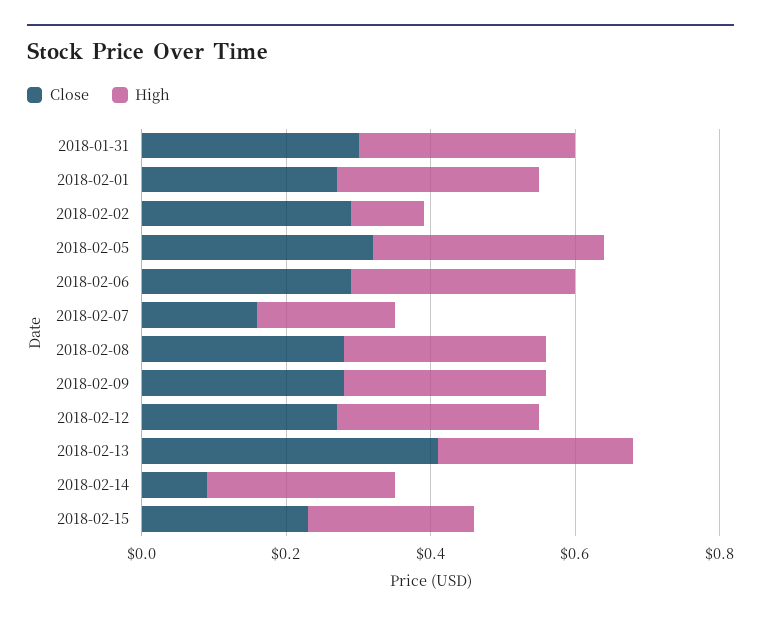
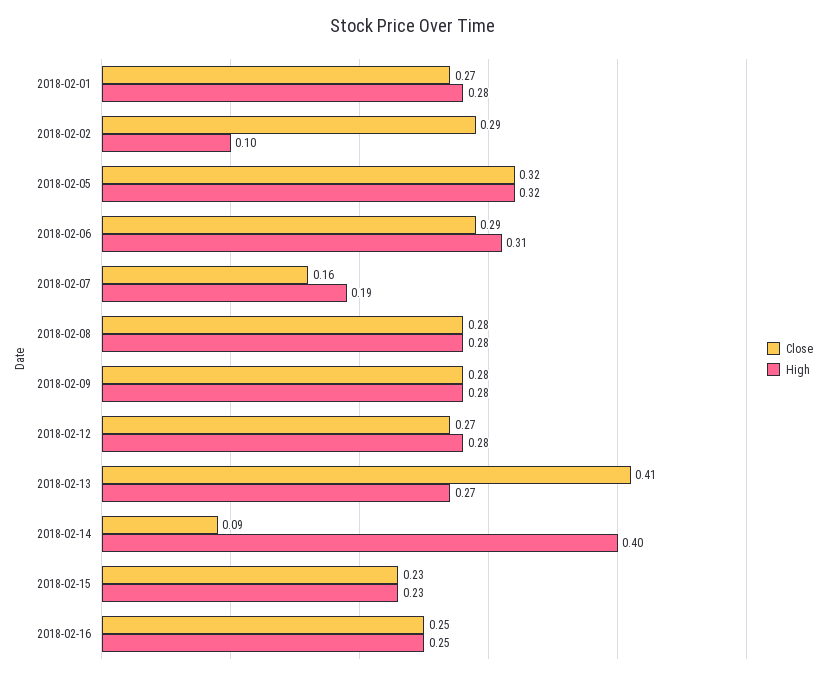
Close, 2018-01-31: 0.3 -> none
High, 2018-01-31: 0.3 -> none
High, 2018-02-14: 0.25 -> 0.4
Close, 2018-02-16: none -> 0.25
High, 2018-02-16: none -> 0.25

